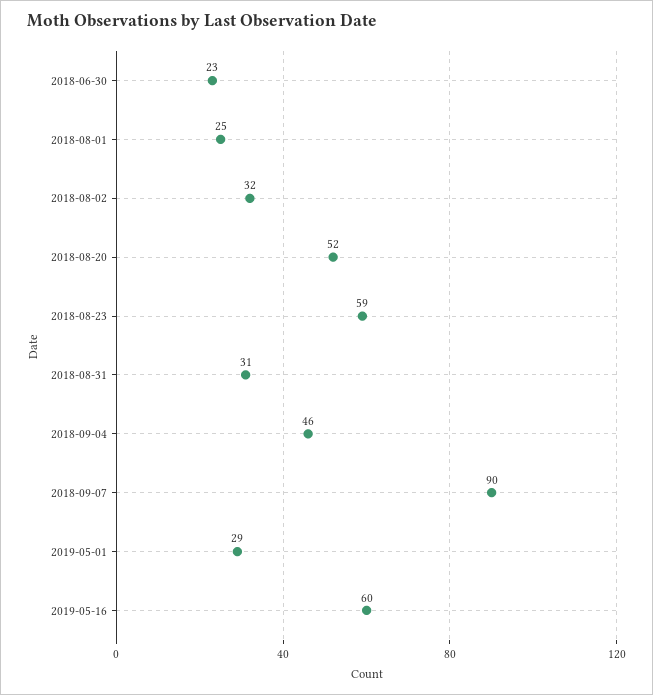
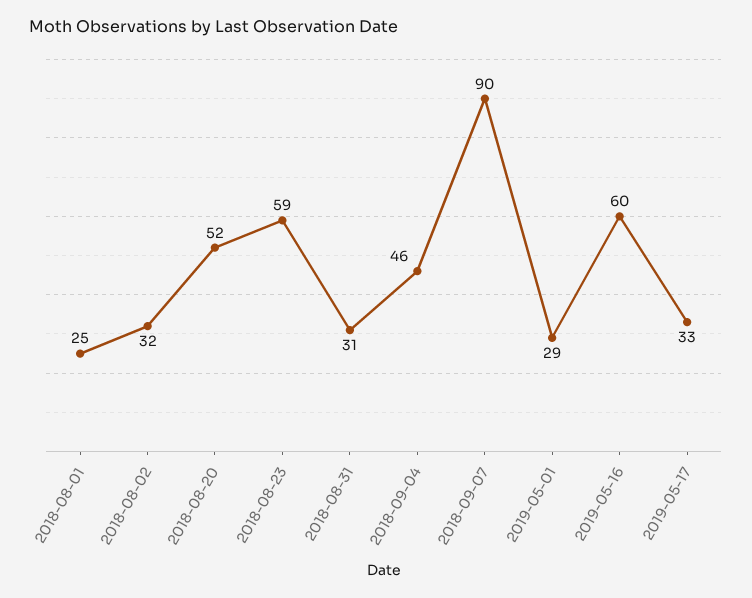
2018-06-30: 23 -> none
2019-05-17: none -> 33

